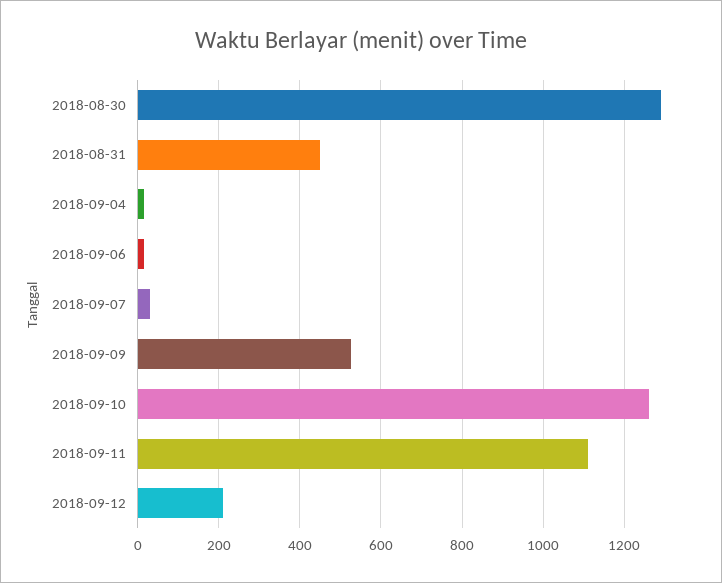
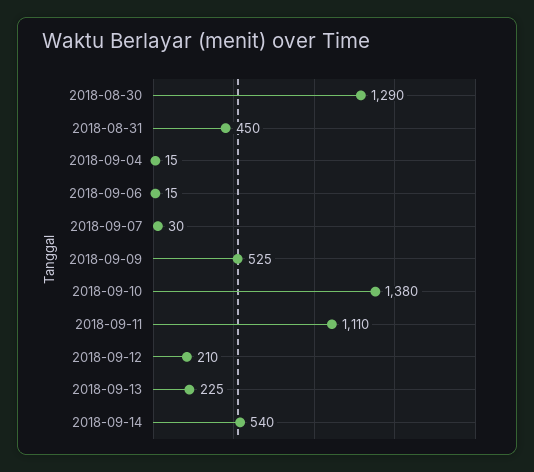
2018-09-10: 1260 -> 1380
2018-09-13: none -> 225
2018-09-14: none -> 540

